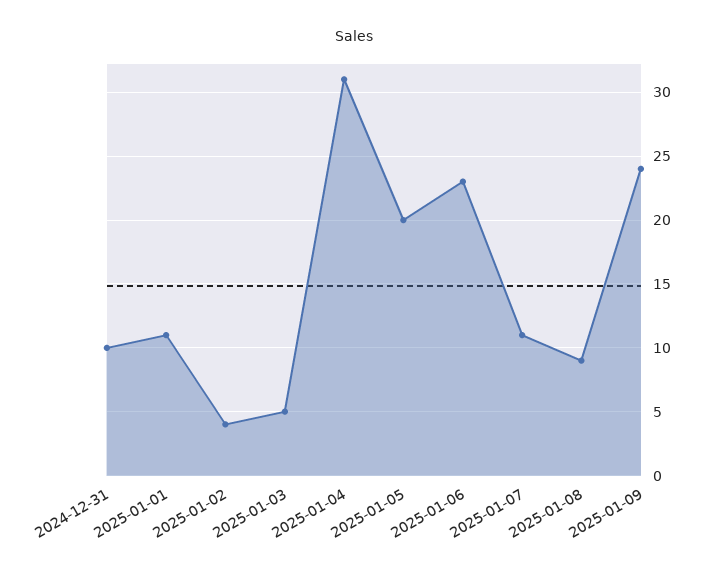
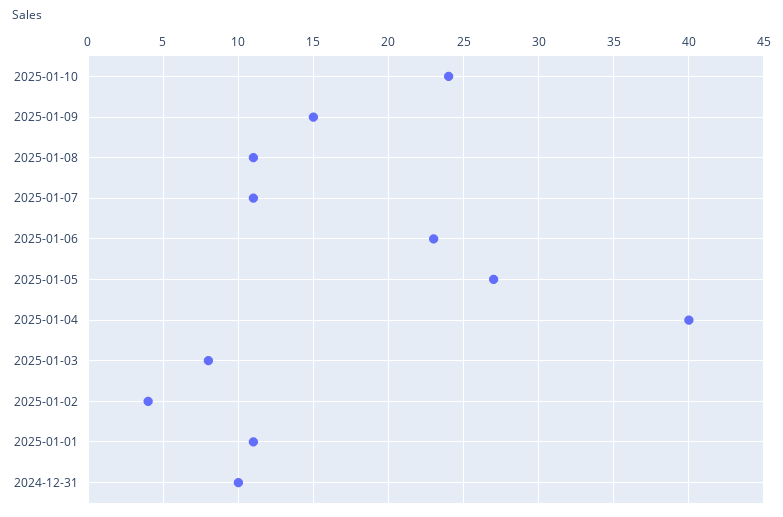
2025-01-03: 5 -> 8
2025-01-04: 31 -> 40
2025-01-05: 20 -> 27
2025-01-08: 9 -> 11
2025-01-09: 24 -> 15
2025-01-10: none -> 24

